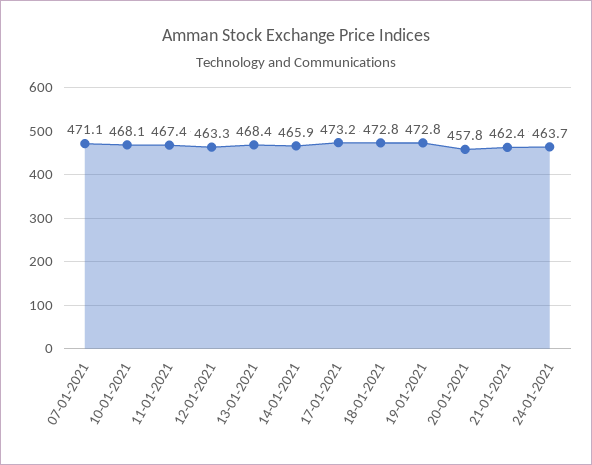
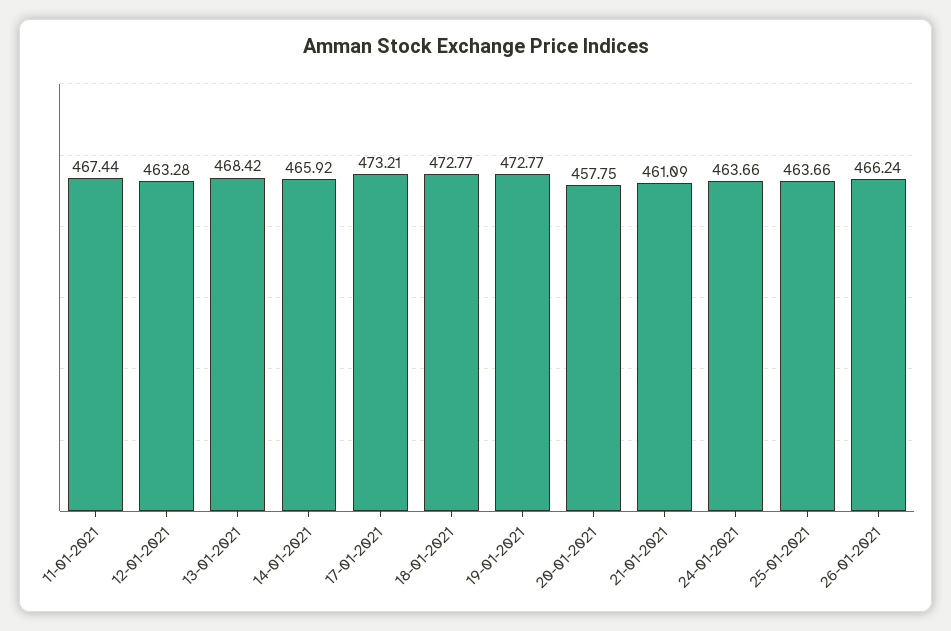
07-01-2021: 471.1 -> none
10-01-2021: 468.1 -> none
21-01-2021: 462.4 -> 461.09
25-01-2021: none -> 463.66
26-01-2021: none -> 466.24

